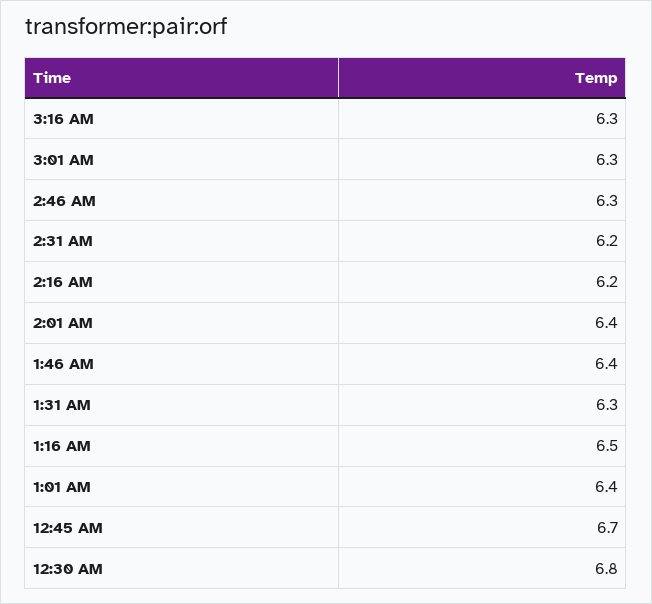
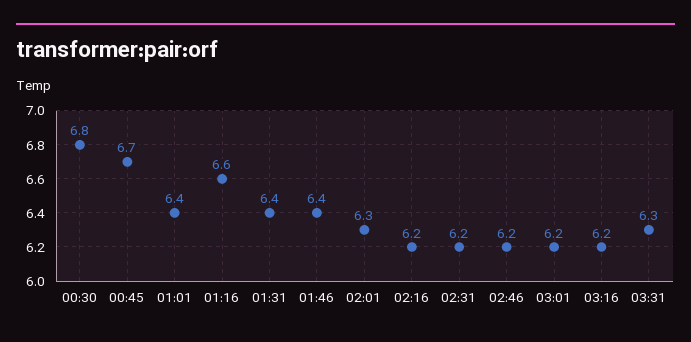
3:16 AM: 6.3 -> 6.2
3:01 AM: 6.3 -> 6.2
2:46 AM: 6.3 -> 6.2
2:01 AM: 6.4 -> 6.3
1:31 AM: 6.3 -> 6.4
1:16 AM: 6.5 -> 6.6
03:31: none -> 6.3

